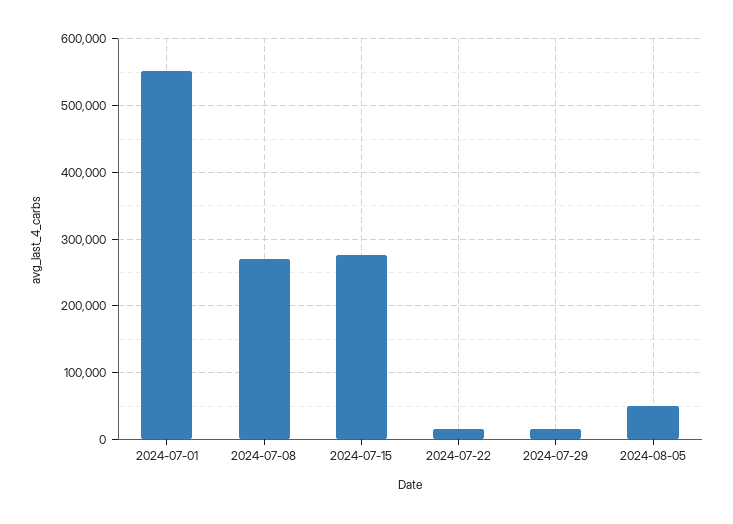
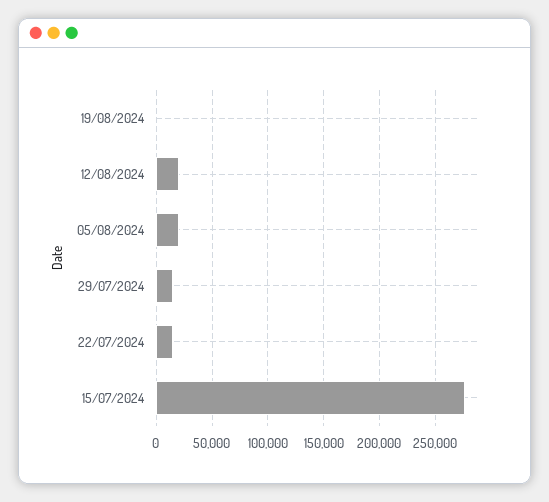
2024-07-01: 550000 -> none
2024-07-08: 270000 -> none
2024-08-05: 50000 -> 20000
19/08/2024: none -> 0
12/08/2024: none -> 20000

